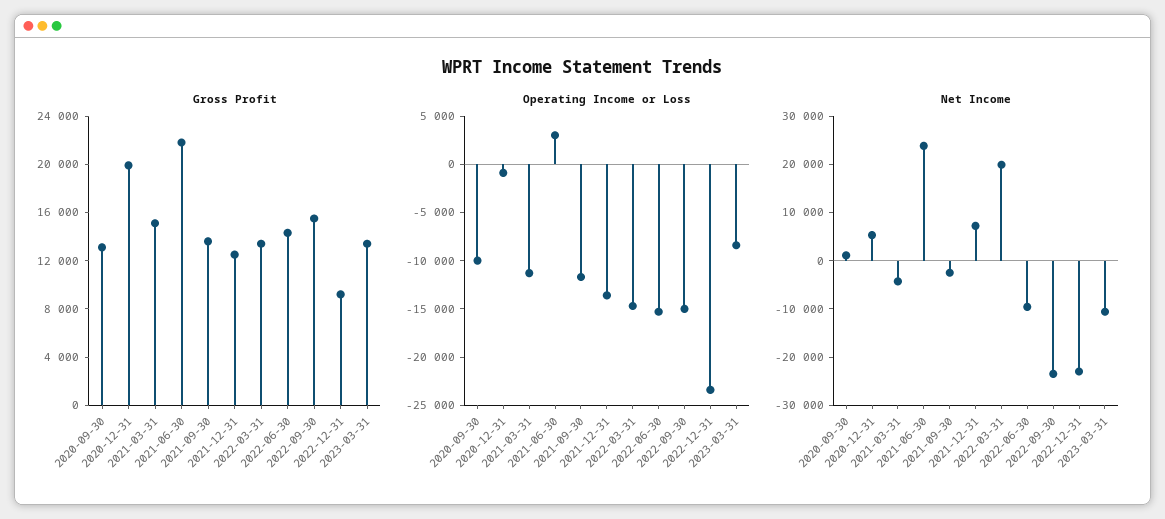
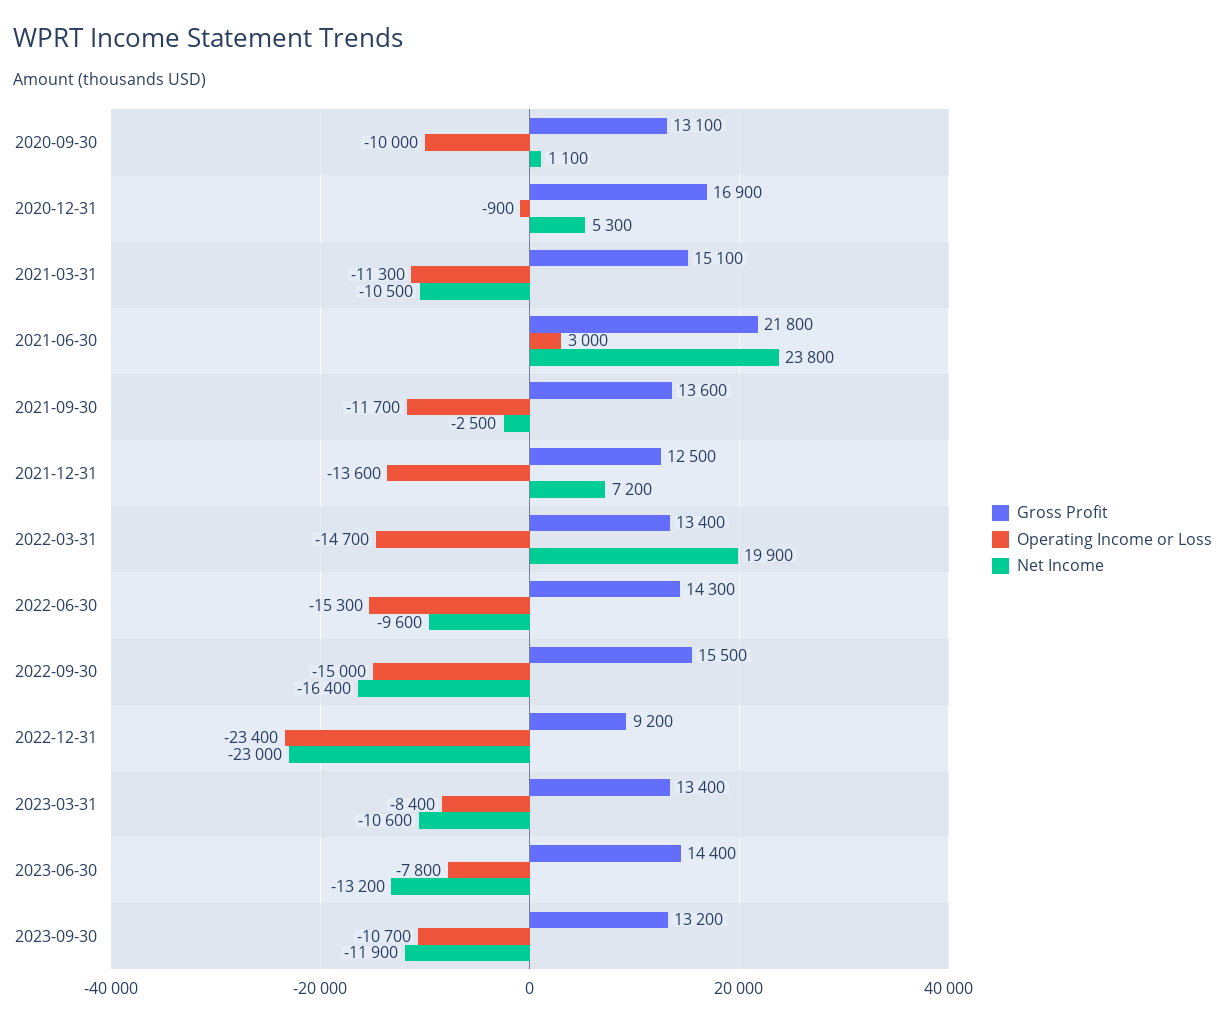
Gross Profit, 2020-12-31: 20000 -> 16900
Net Income, 2021-03-31: -4000 -> -10500
Net Income, 2022-09-30: -24000 -> -16400
Gross Profit, 2023-06-30: none -> 14400
Operating Income or Loss, 2023-06-30: none -> -7800
Net Income, 2023-06-30: none -> -13200
Gross Profit, 2023-09-30: none -> 13200
Operating Income or Loss, 2023-09-30: none -> -10700
Net Income, 2023-09-30: none -> -11900

